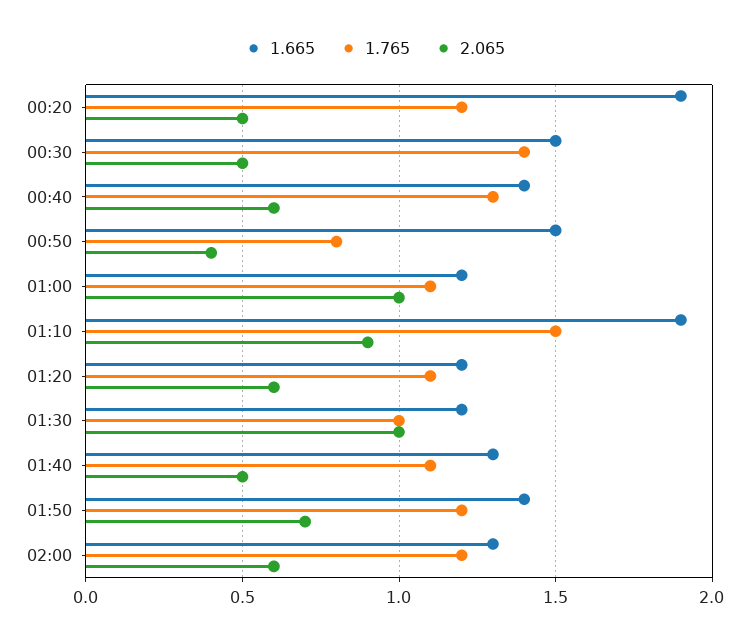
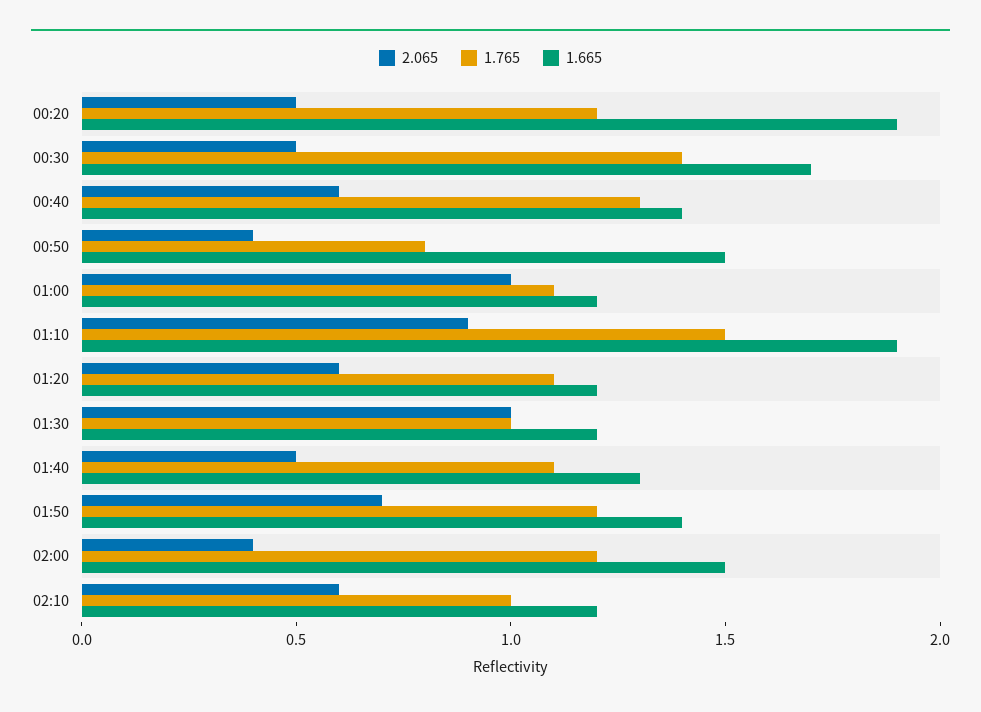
1.665, 00:30: 1.5 -> 1.7
1.665, 02:00: 1.3 -> 1.5
2.065, 02:00: 0.6 -> 0.4
2.065, 02:10: none -> 0.6
1.765, 02:10: none -> 1
1.665, 02:10: none -> 1.2

